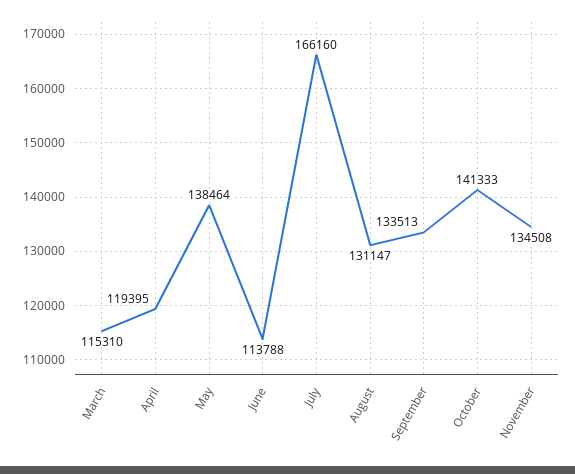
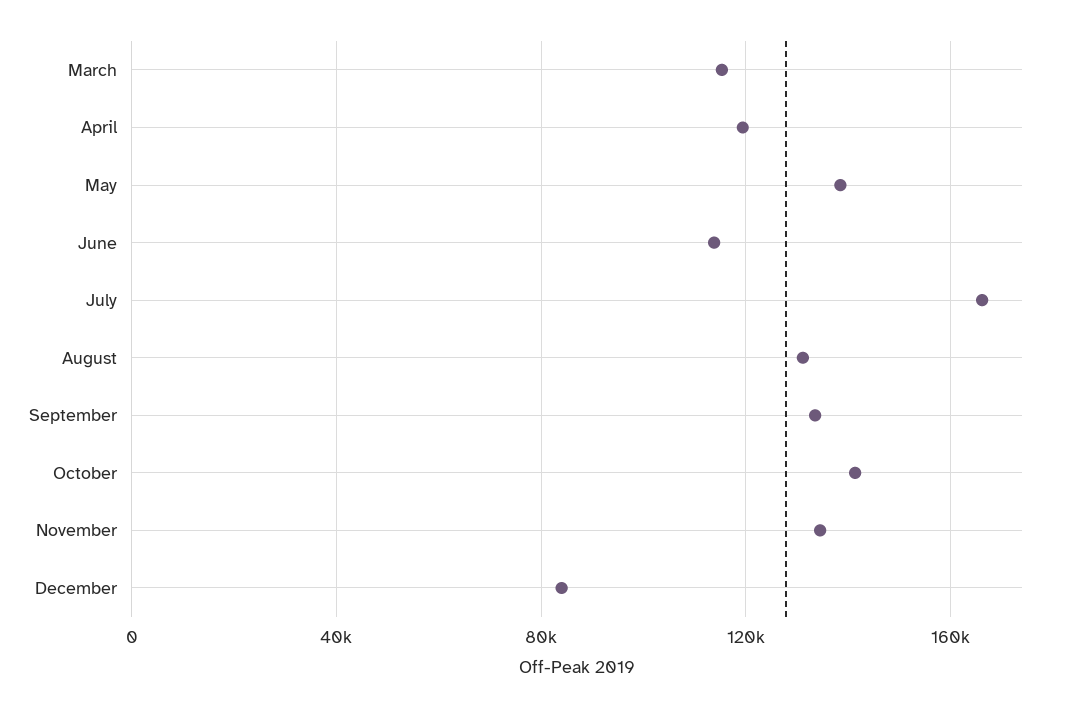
December: none -> 85000

